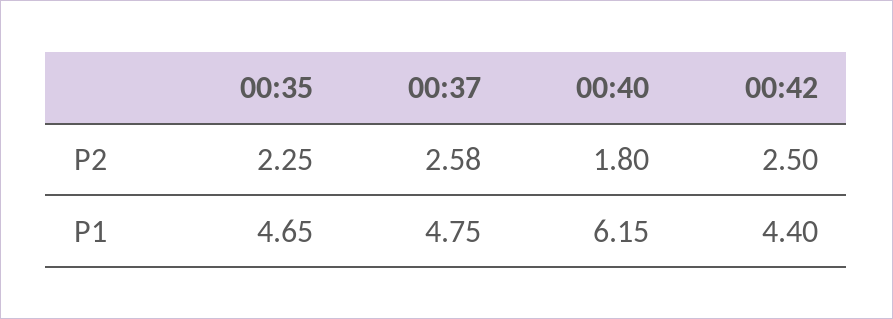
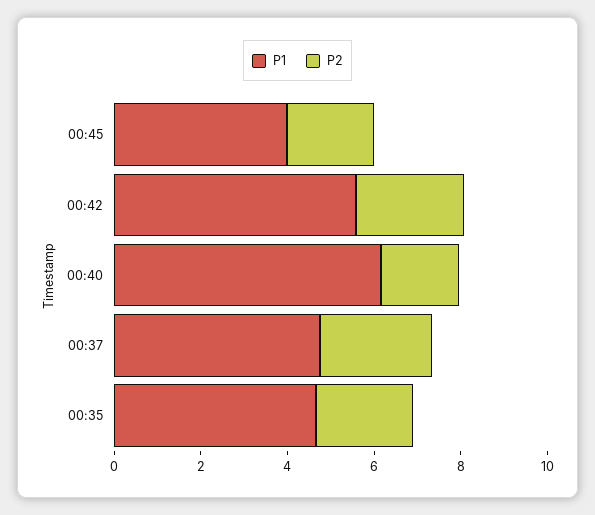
P1, 00:42: 4.4 -> 5.5
P1, 00:45: none -> 4
P2, 00:45: none -> 2

